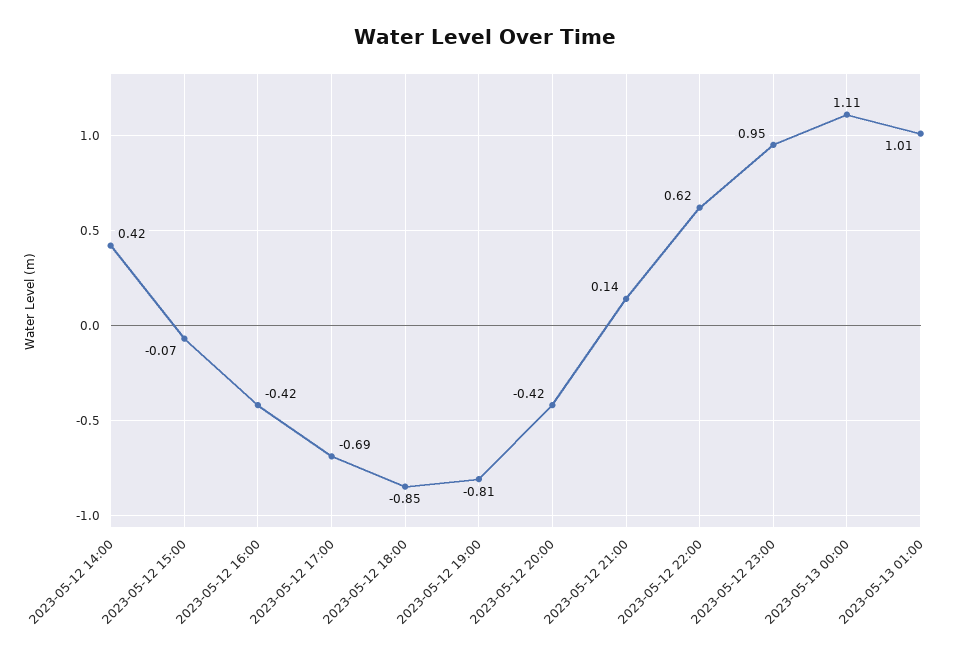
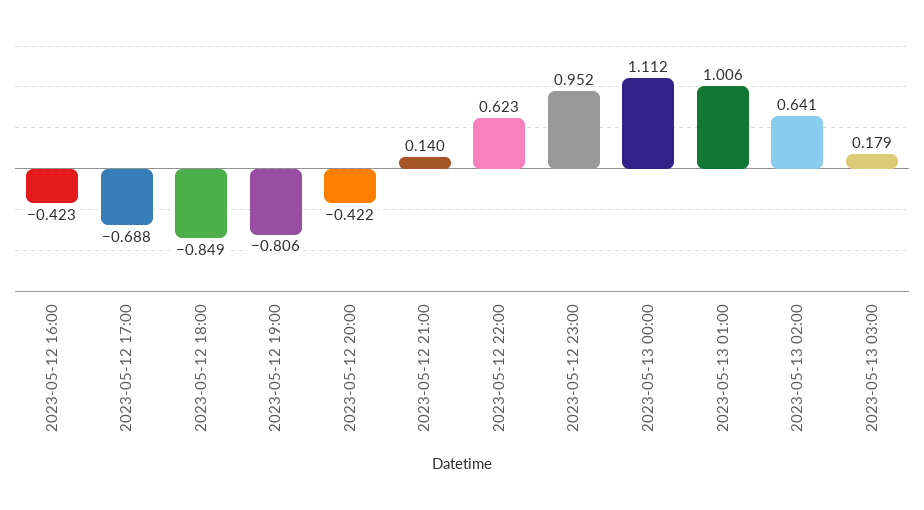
2023-05-12 14:00: 0.42 -> none
2023-05-12 15:00: -0.07 -> none
2023-05-13 02:00: none -> 0.641
2023-05-13 03:00: none -> 0.179

